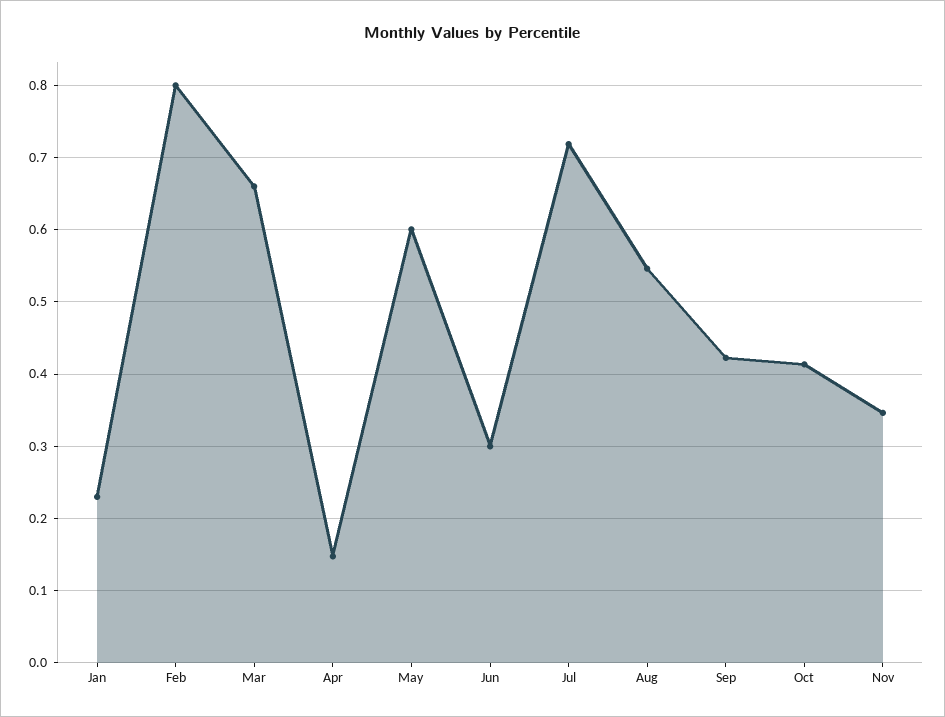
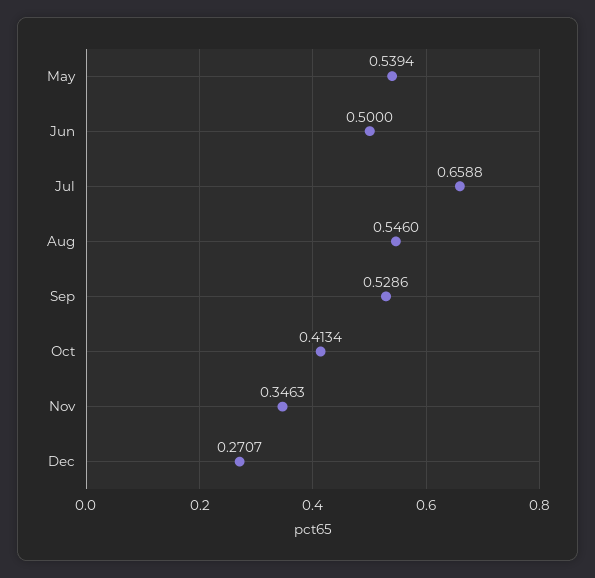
Jan: 0.23 -> none
Feb: 0.8 -> none
Mar: 0.66 -> none
Apr: 0.15 -> none
May: 0.6 -> 0.5394
Jun: 0.3 -> 0.5
Jul: 0.72 -> 0.6588
Sep: 0.42 -> 0.5286
Dec: none -> 0.2707

